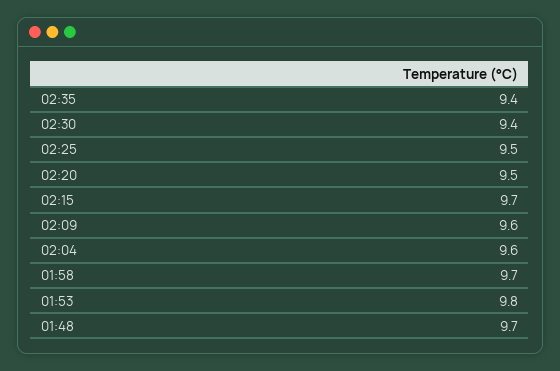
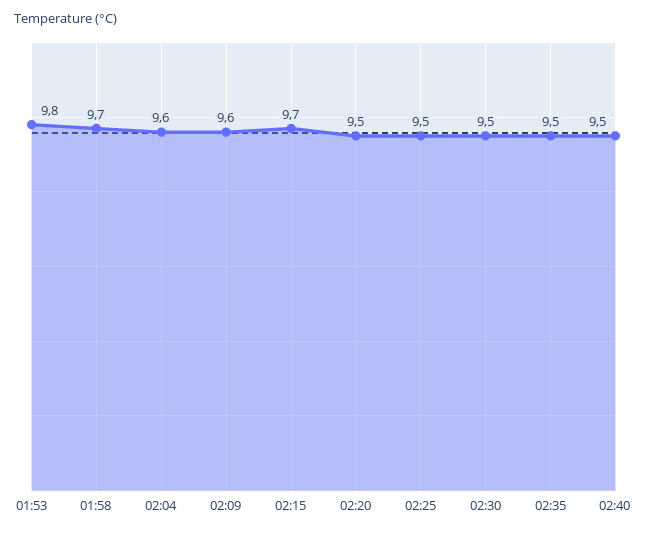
02:35: 9.4 -> 9.5
02:30: 9.4 -> 9.5
01:48: 9.7 -> none
02:40: none -> 9.5

